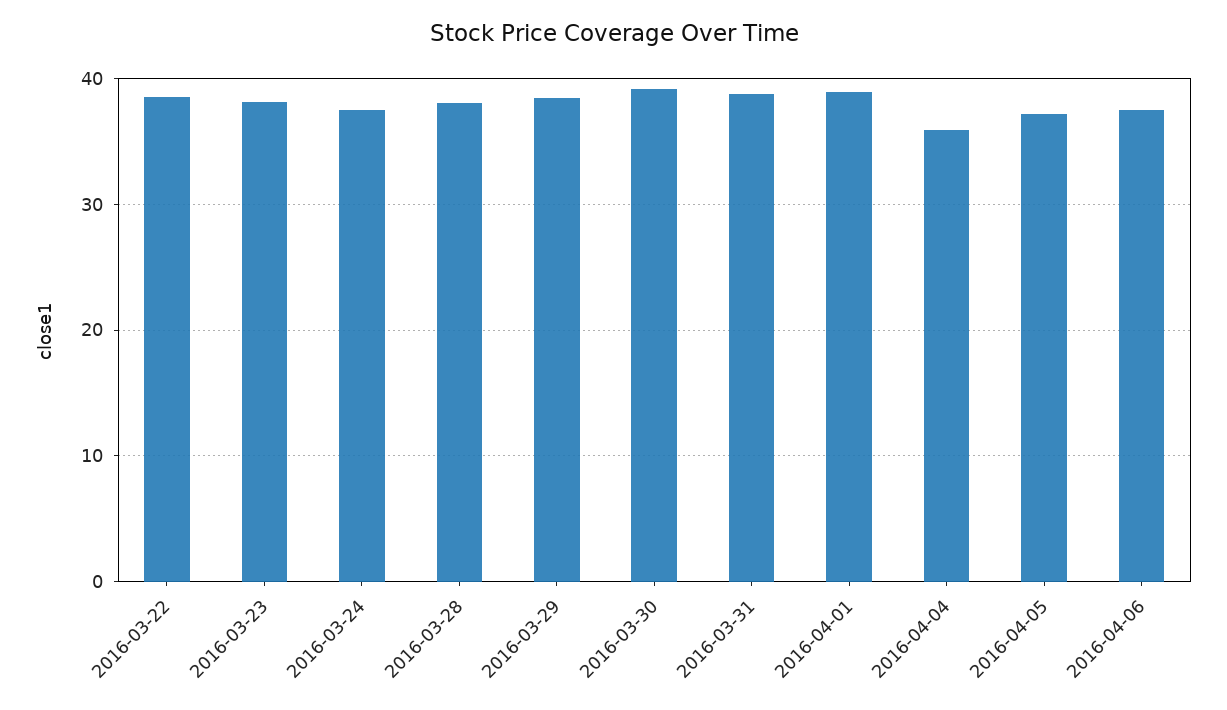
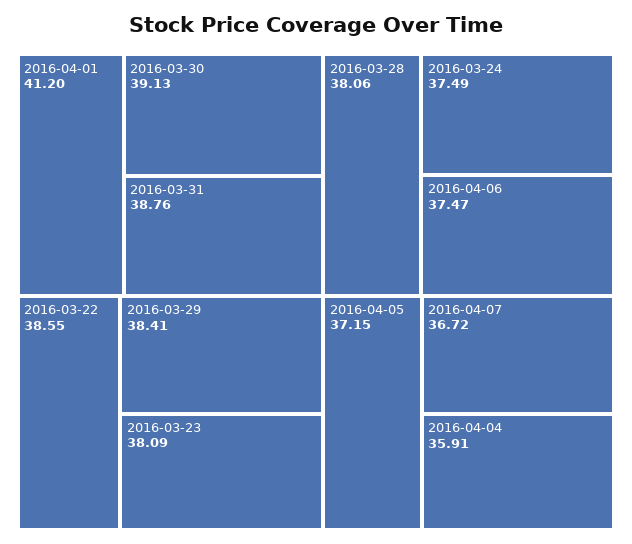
2016-04-01: 39 -> 41.2
2016-04-07: none -> 36.72

